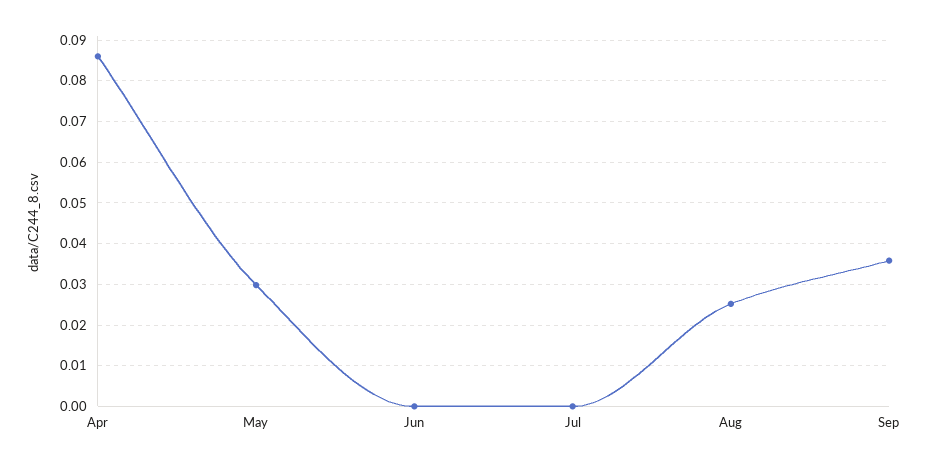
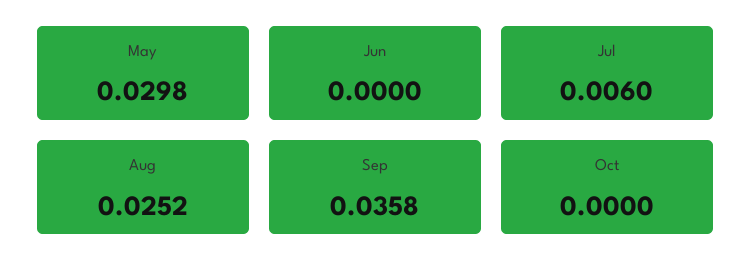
Apr: 0.086 -> none
Jul: 0 -> 0.006
Oct: none -> 0

